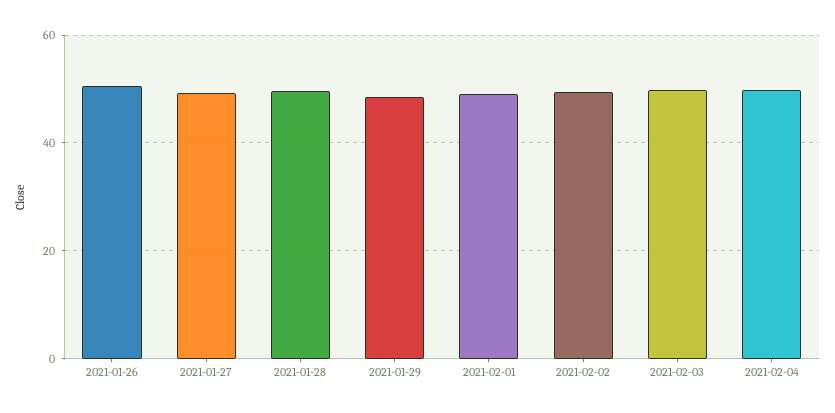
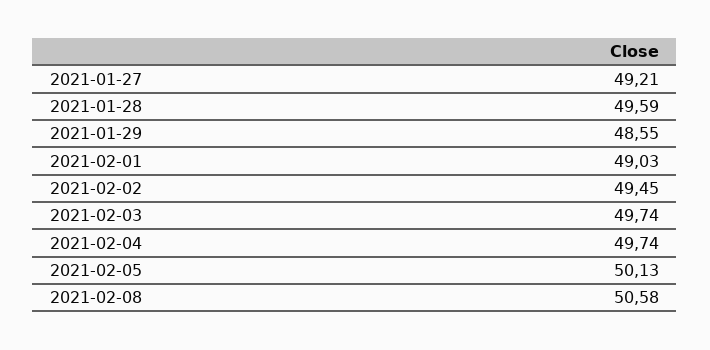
2021-01-26: 50 -> none
2021-02-05: none -> 50.13
2021-02-08: none -> 50.58

